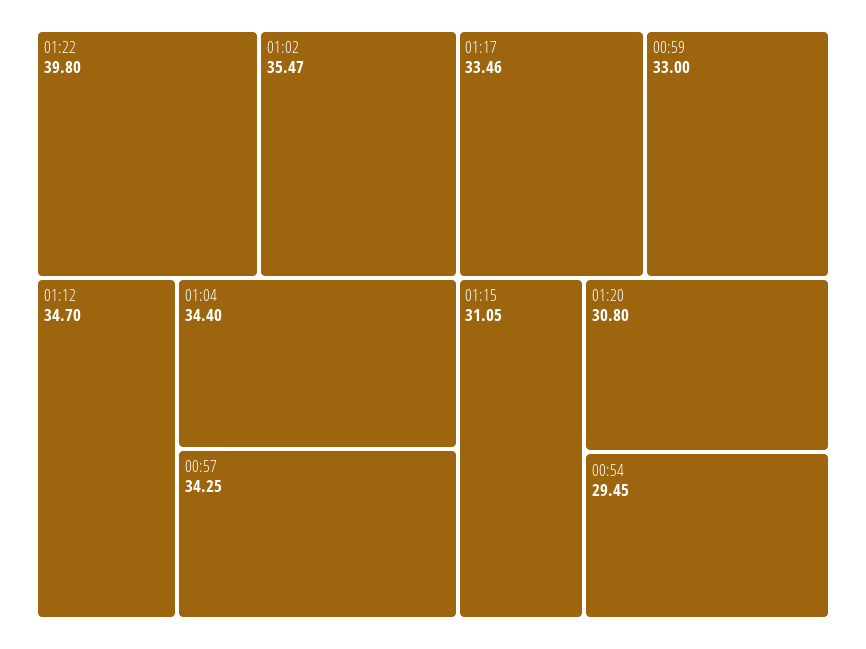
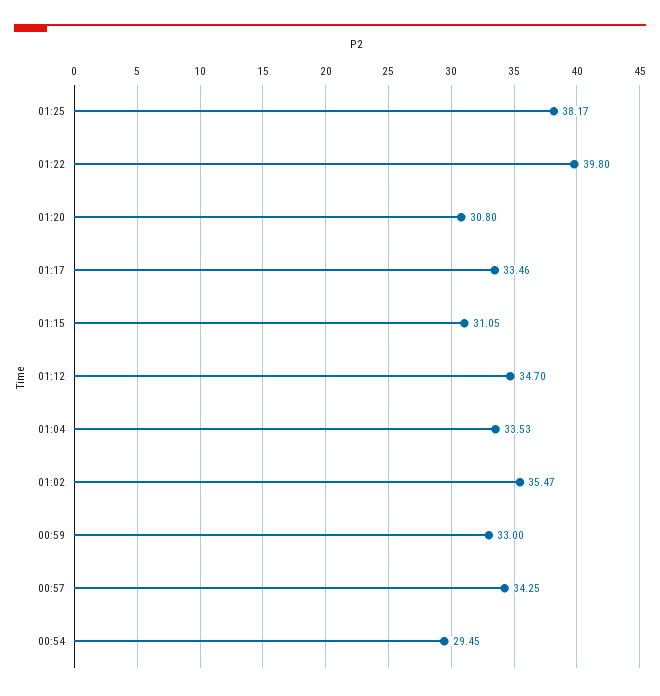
01:04: 34.4 -> 33.53
01:25: none -> 38.17

